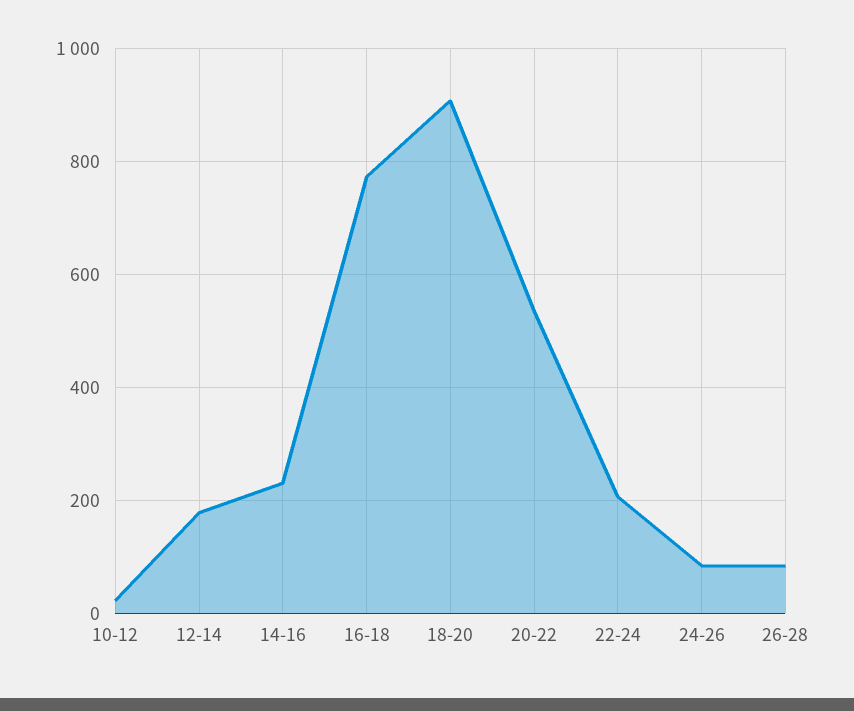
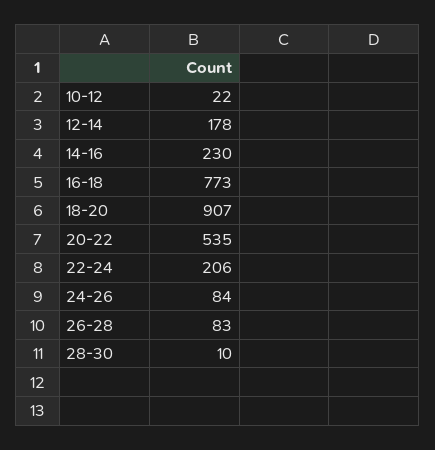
28-30: none -> 10

